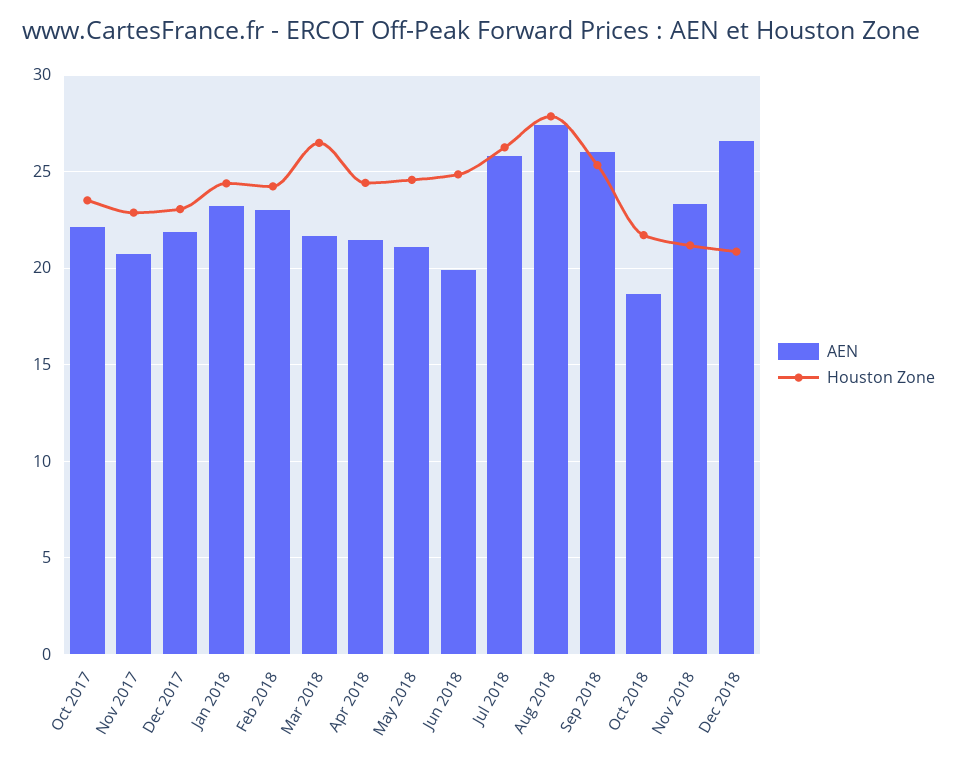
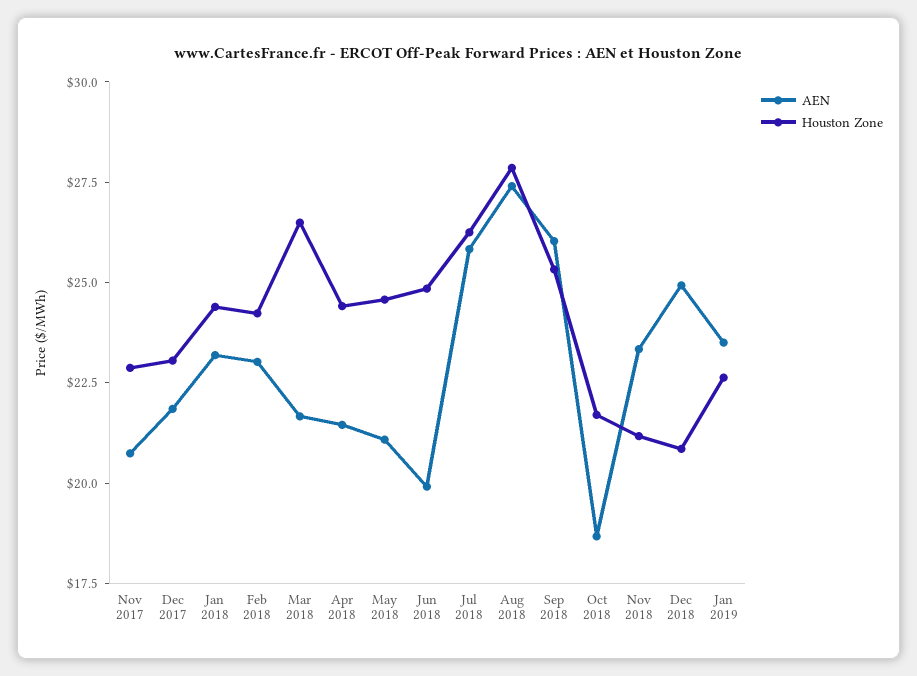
AEN, Oct 2017: 22 -> none
Houston Zone, Oct 2017: 23.5 -> none
AEN, Dec 2018: 26.5 -> 25
AEN, Jan 2019: none -> 23.5
Houston Zone, Jan 2019: none -> 22.5

